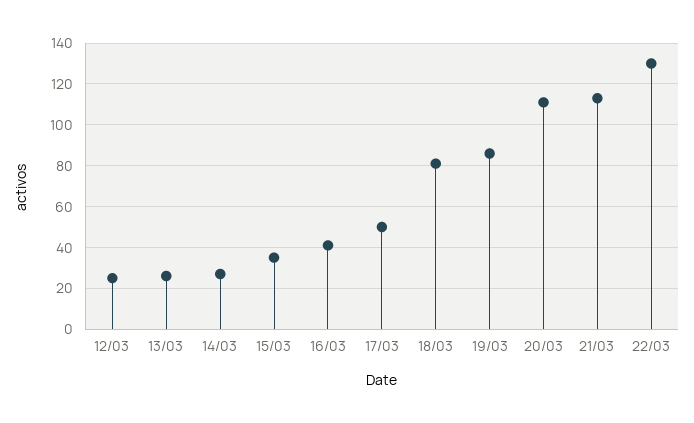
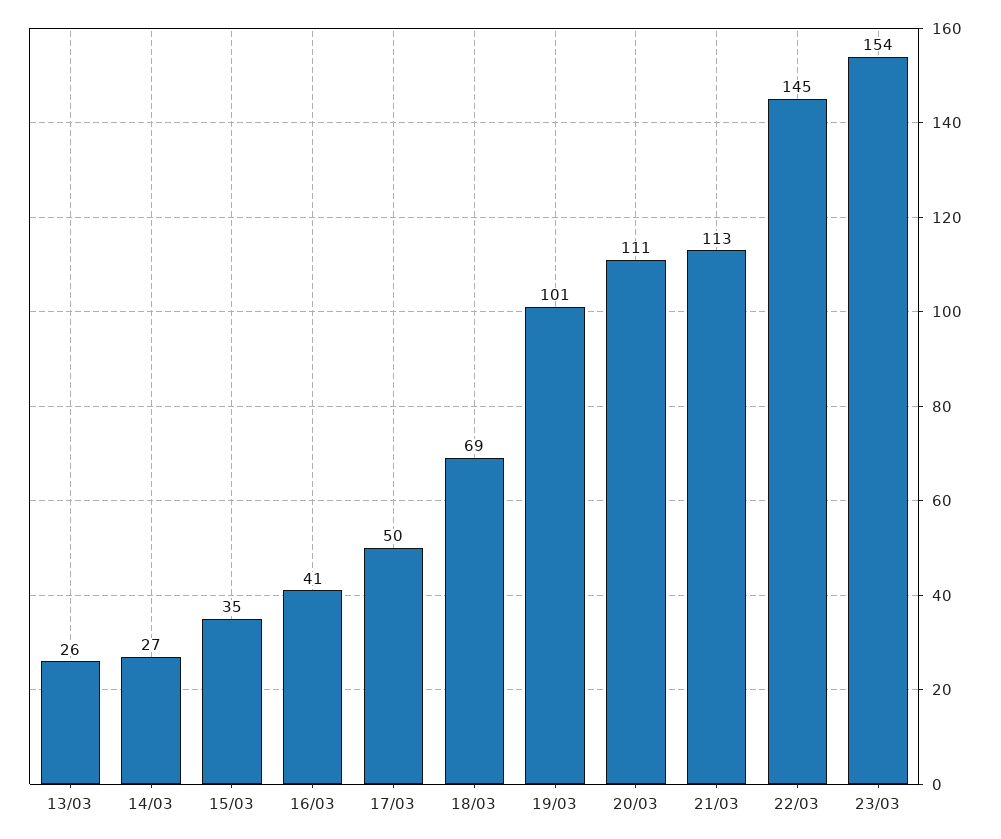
12/03: 25 -> none
18/03: 80 -> 69
19/03: 85 -> 101
22/03: 130 -> 145
23/03: none -> 154

